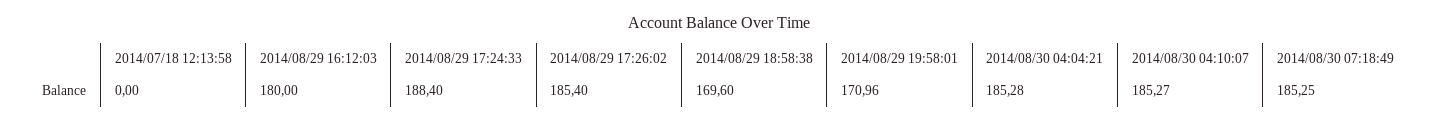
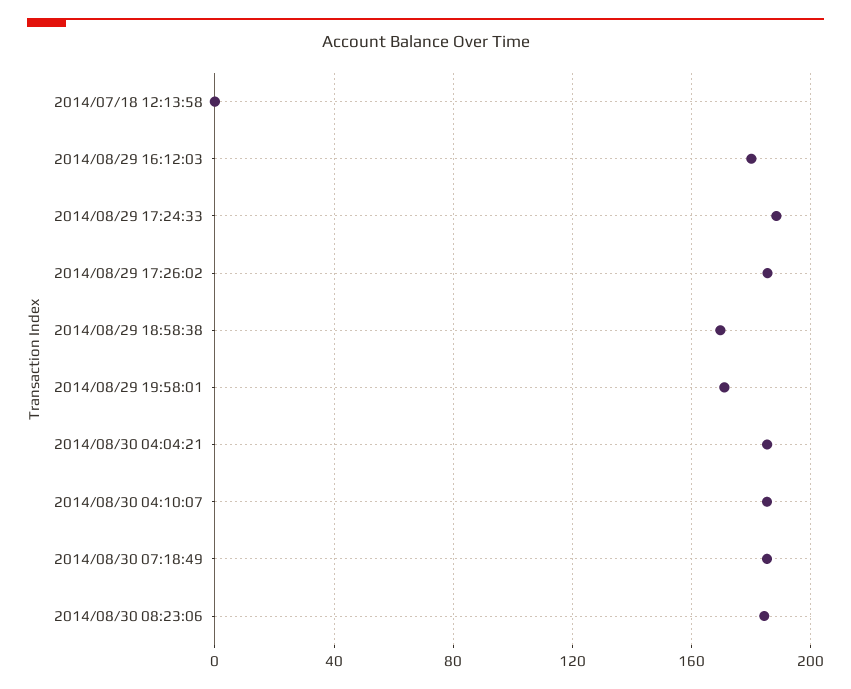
2014/08/30 08:23:06: none -> 185

